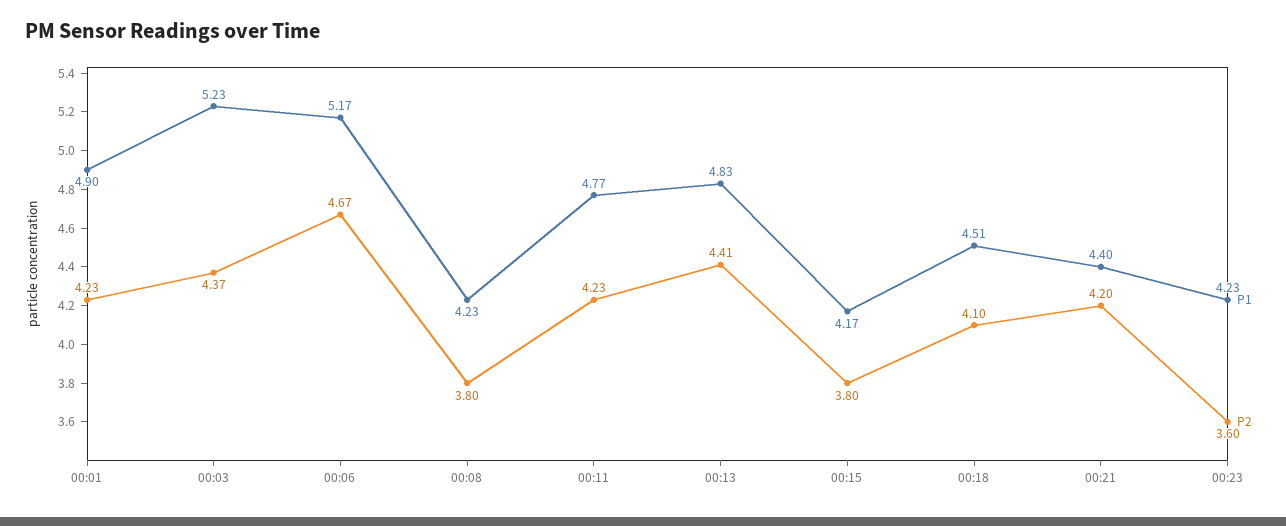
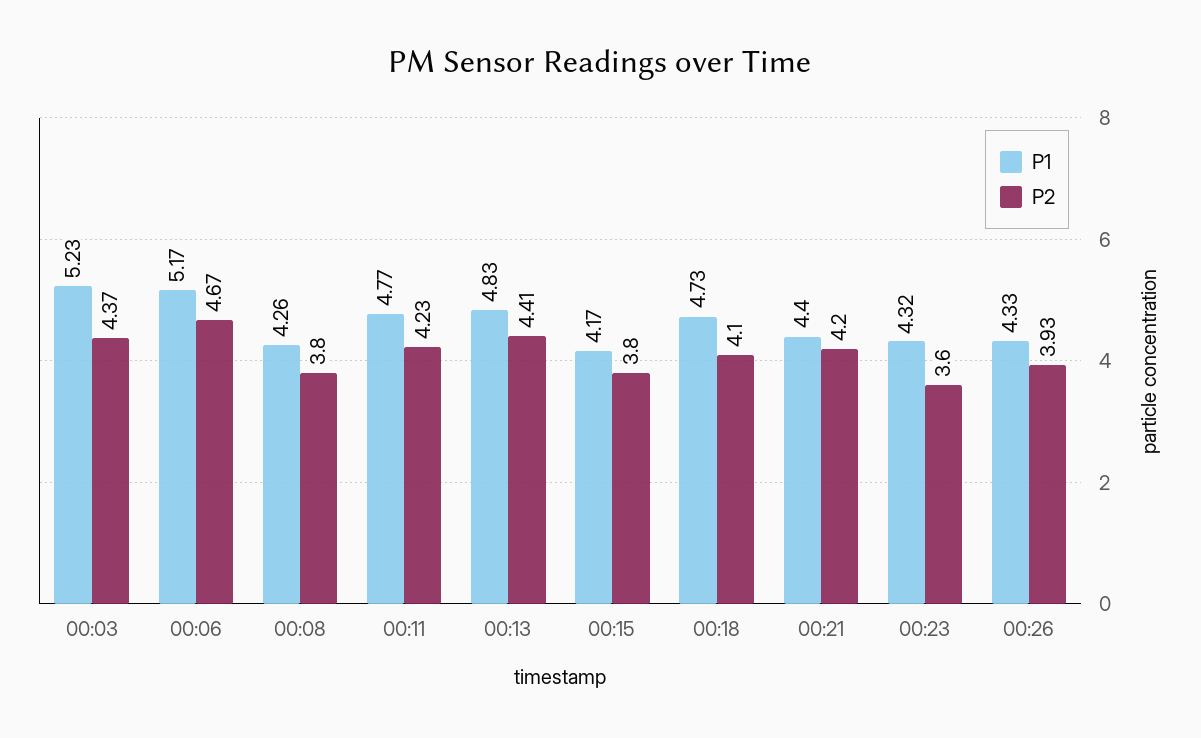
P1, 00:01: 4.9 -> none
P2, 00:01: 4.23 -> none
P1, 00:08: 4.23 -> 4.26
P1, 00:18: 4.51 -> 4.73
P1, 00:23: 4.23 -> 4.32
P1, 00:26: none -> 4.33
P2, 00:26: none -> 3.93

